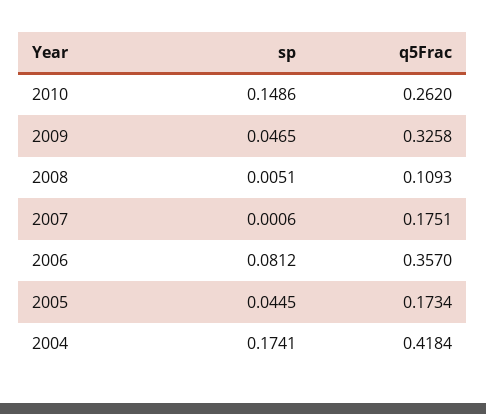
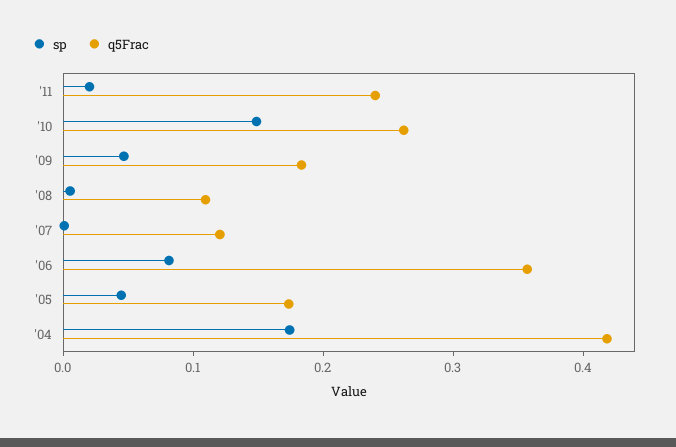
q5Frac, 2009: 0.3258 -> 0.18
q5Frac, 2007: 0.1751 -> 0.12
sp, '11: none -> 0.02
q5Frac, '11: none -> 0.24

